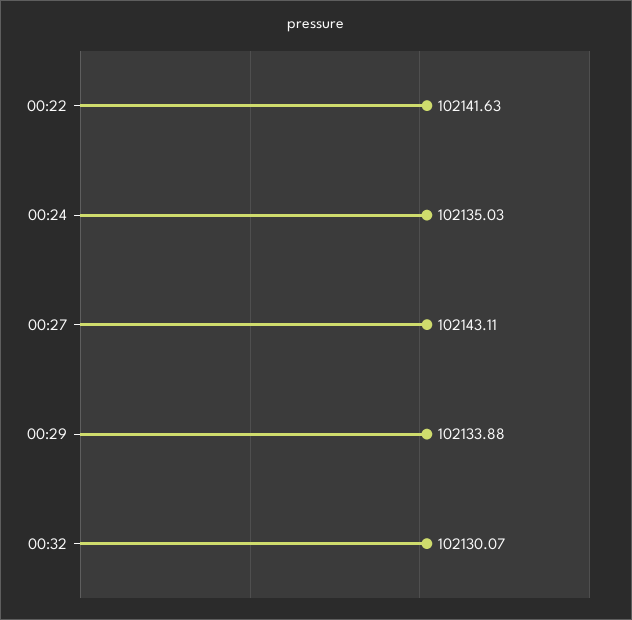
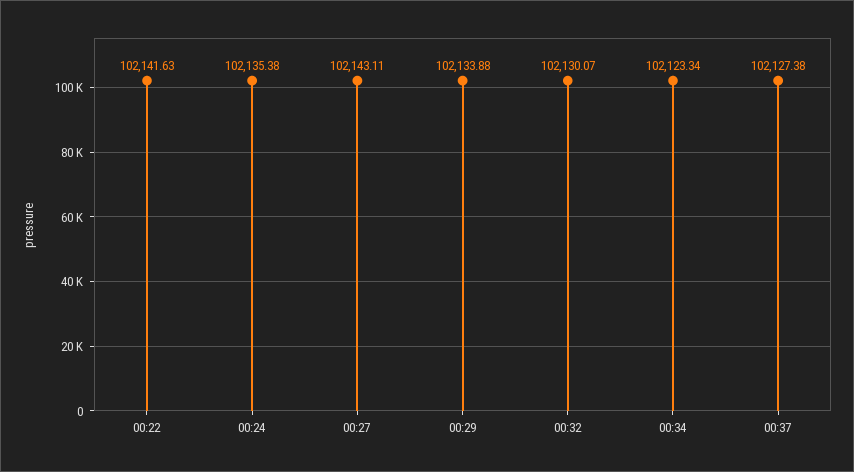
00:24: 102135.03 -> 102135.38
00:34: none -> 102123.34
00:37: none -> 102127.38

